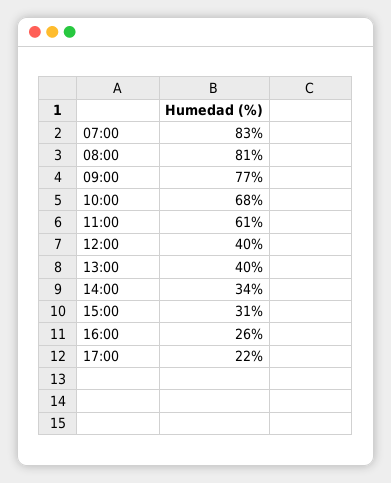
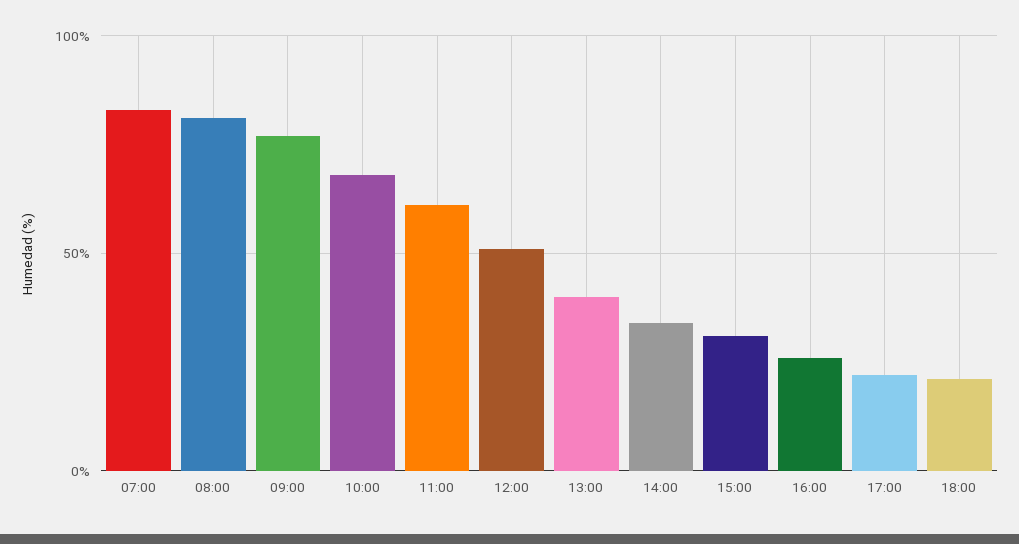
12:00: 40 -> 50
18:00: none -> 20

